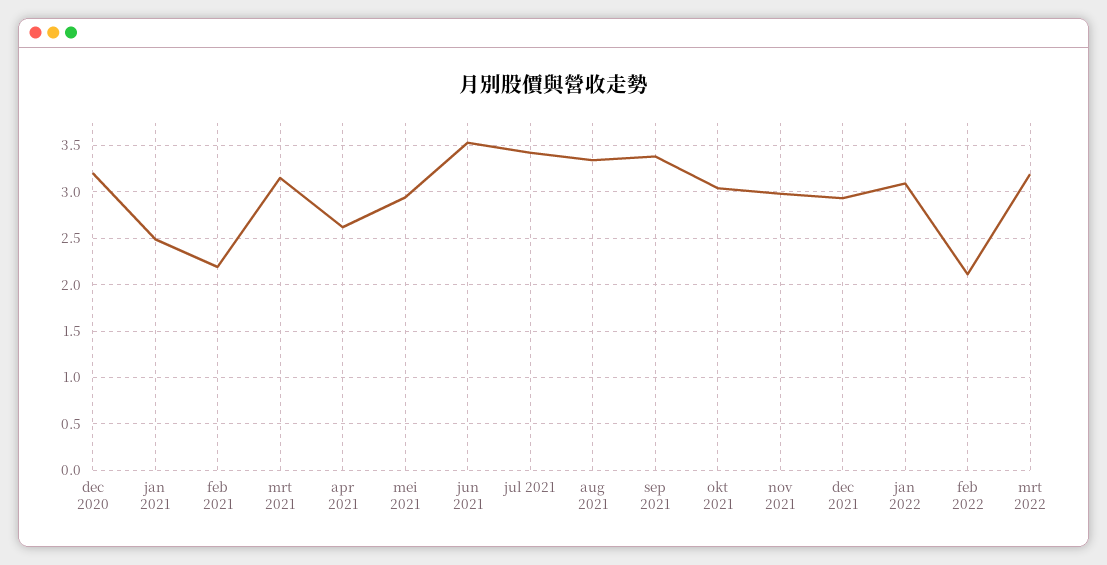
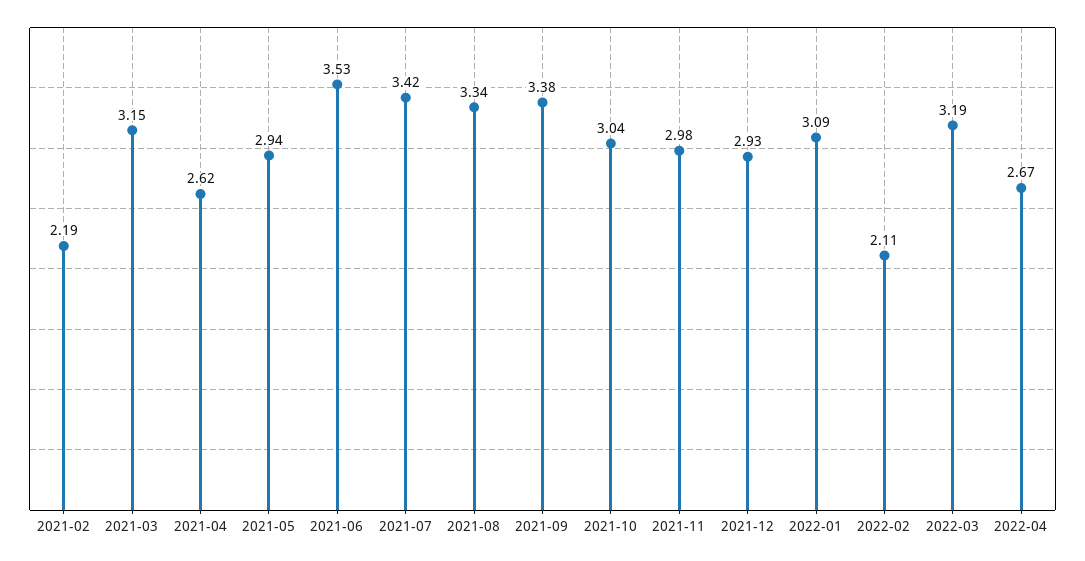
dec 2020: 3.2 -> none
jan 2021: 2.5 -> none
2022-04: none -> 2.67

